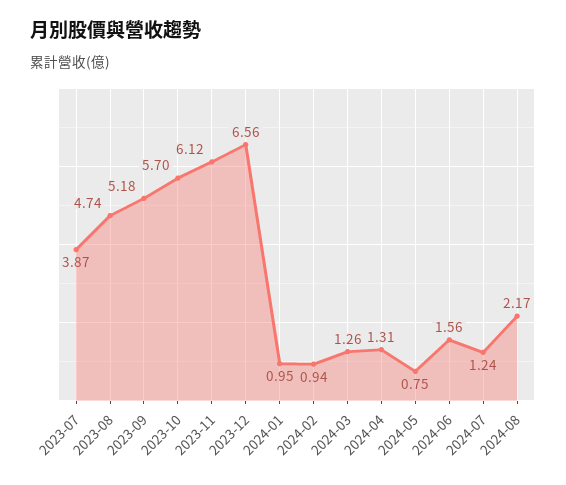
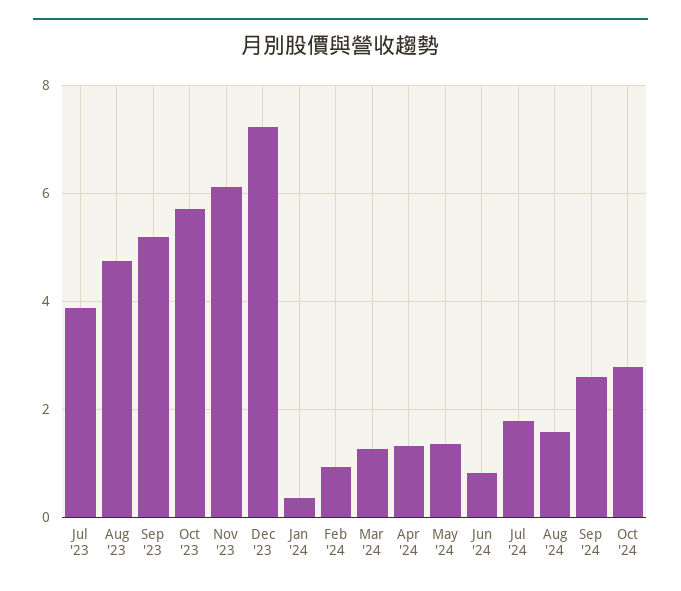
2023-12: 6.56 -> 7.2
2024-01: 0.95 -> 0.4
2024-05: 0.75 -> 1.4
2024-06: 1.56 -> 0.8
2024-07: 1.24 -> 1.8
2024-08: 2.17 -> 1.6
Sep '24: none -> 2.6
Oct '24: none -> 2.8

